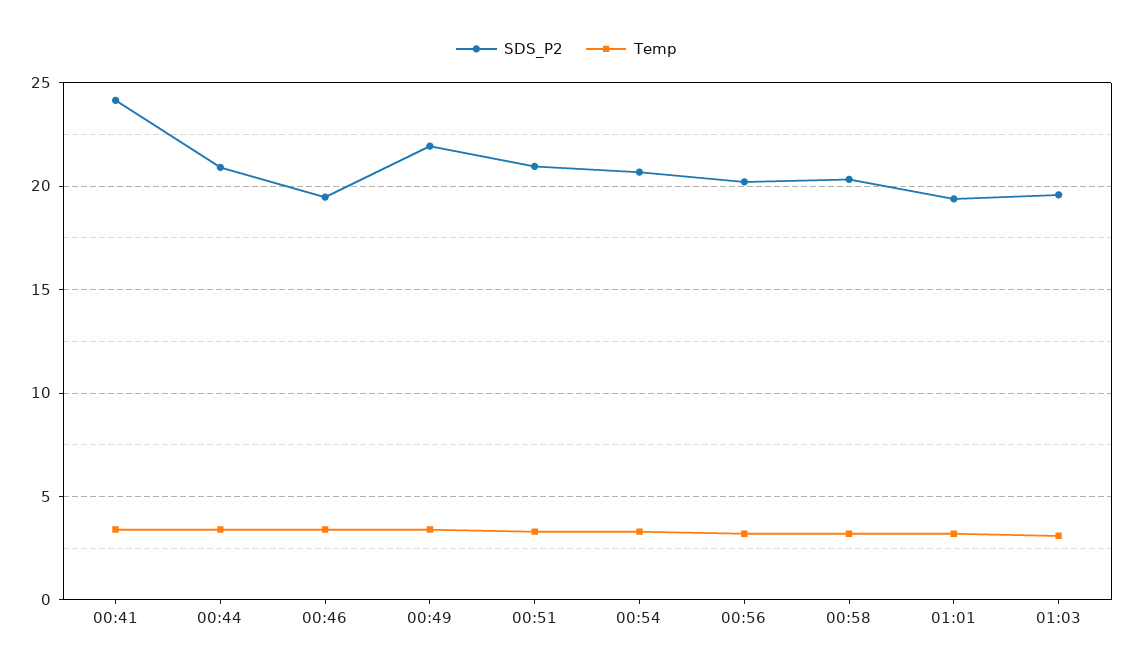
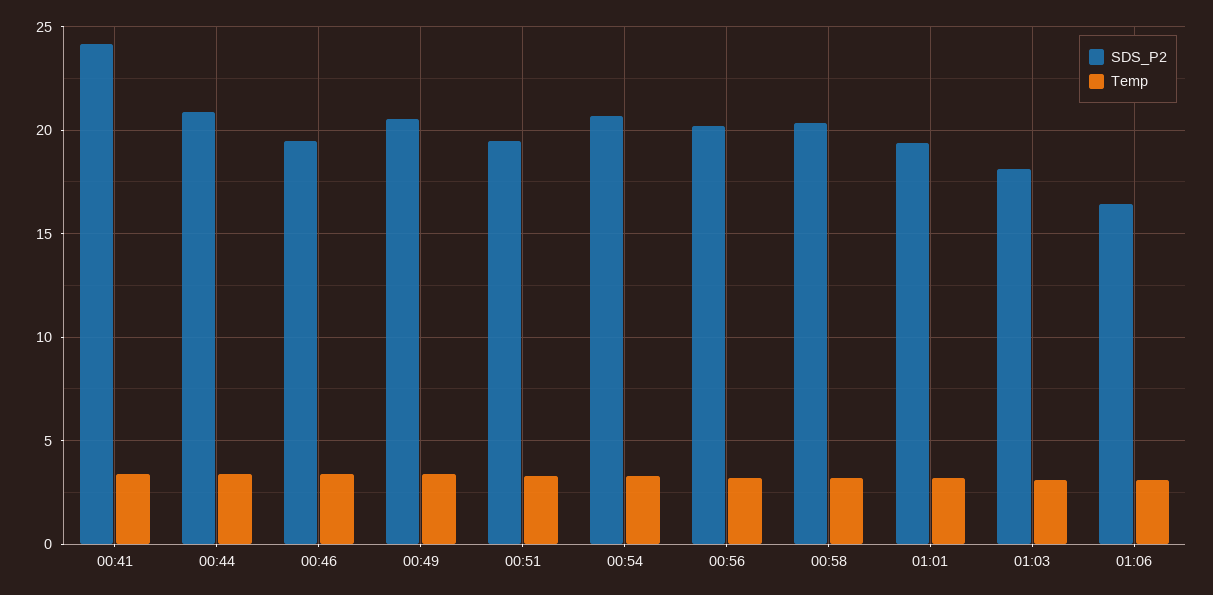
SDS_P2, 00:49: 22 -> 20.5
SDS_P2, 00:51: 21 -> 19.5
SDS_P2, 01:03: 19.5 -> 18
SDS_P2, 01:06: none -> 16.5
Temp, 01:06: none -> 3

